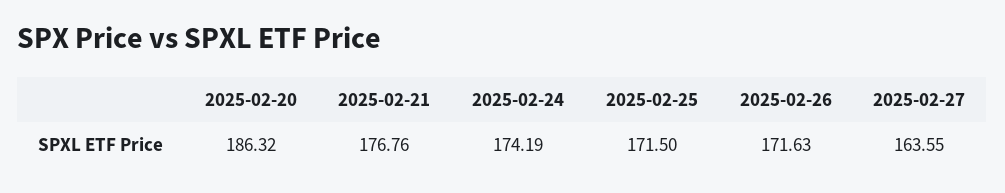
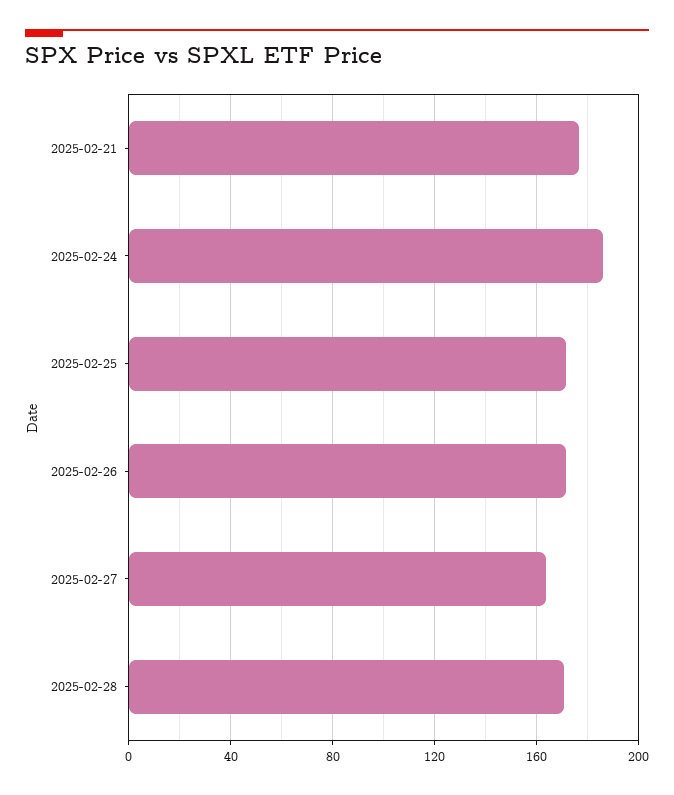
2025-02-20: 186.32 -> none
2025-02-24: 174.19 -> 185
2025-02-28: none -> 170

